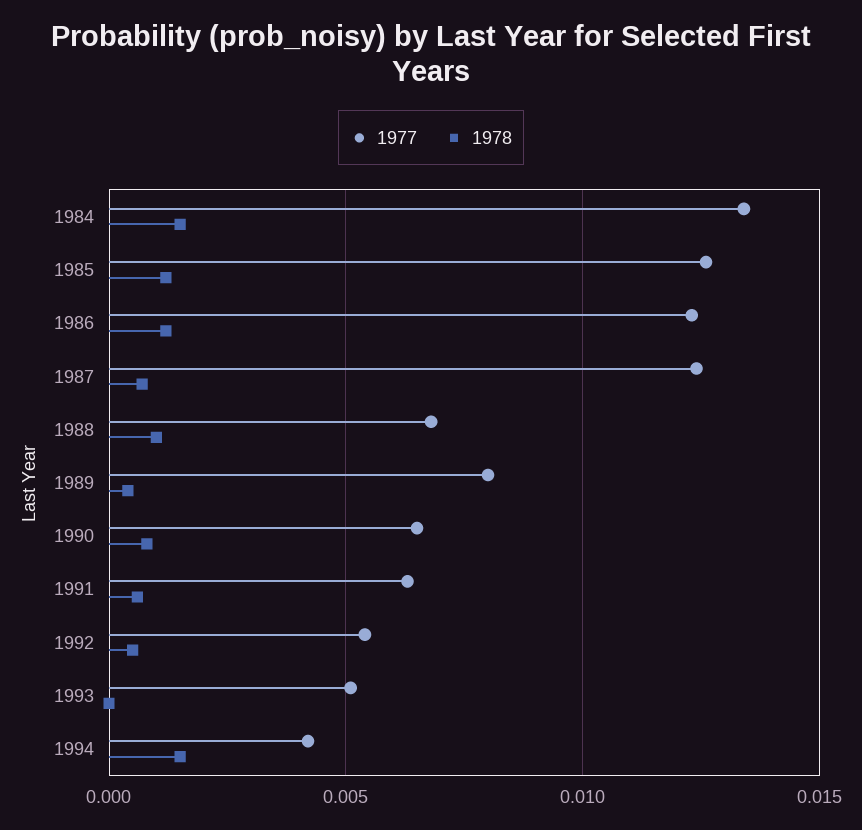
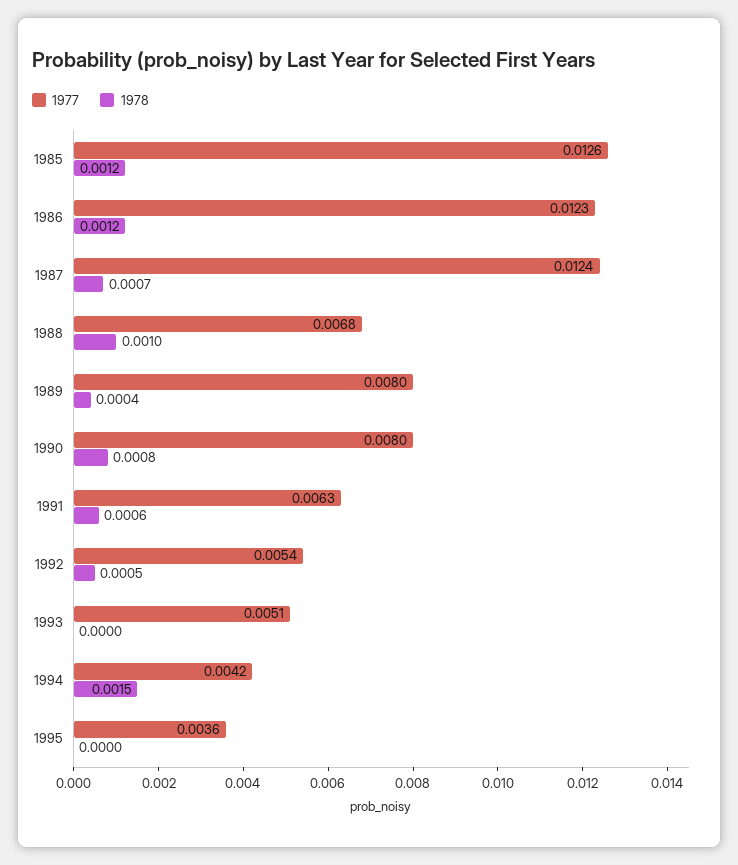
1977, 1984: 0.0135 -> none
1978, 1984: 0.0015 -> none
1977, 1990: 0.0065 -> 0.008
1977, 1995: none -> 0.0036
1978, 1995: none -> 0

